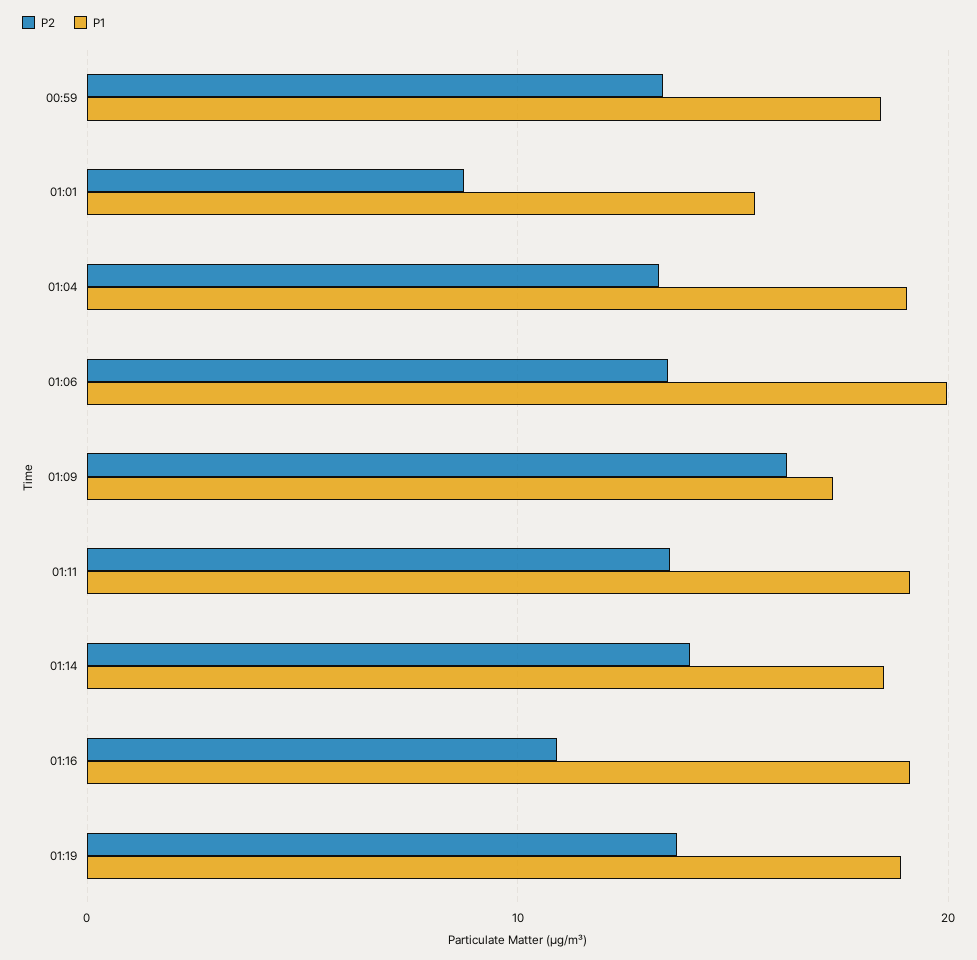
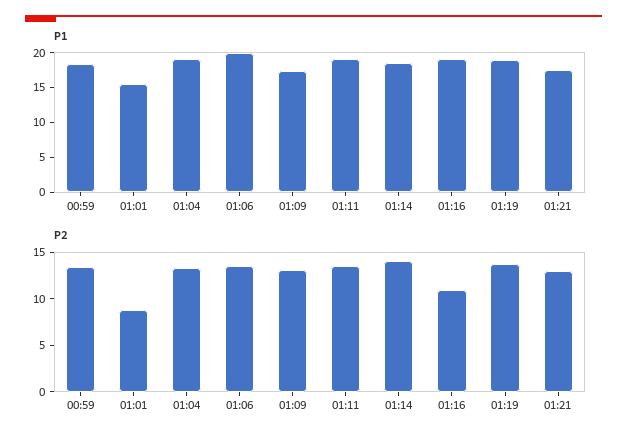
P2, 01:09: 16 -> 13
P1, 01:21: none -> 17.5
P2, 01:21: none -> 13

